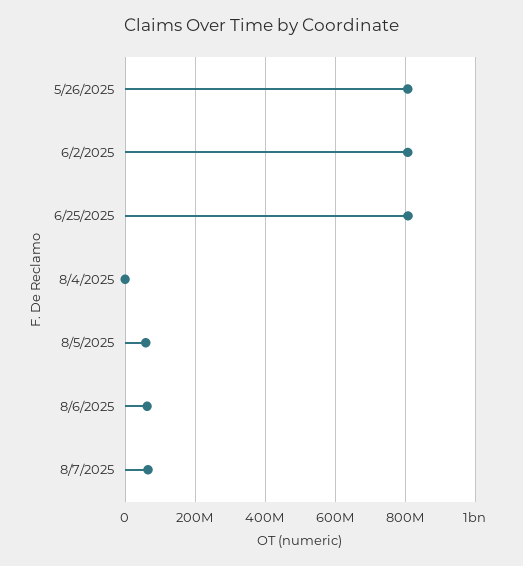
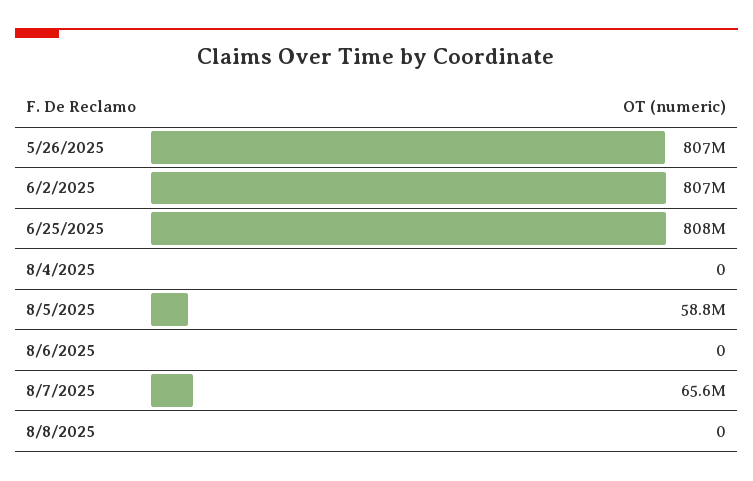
8/6/2025: 60000000 -> 0
8/8/2025: none -> 0

